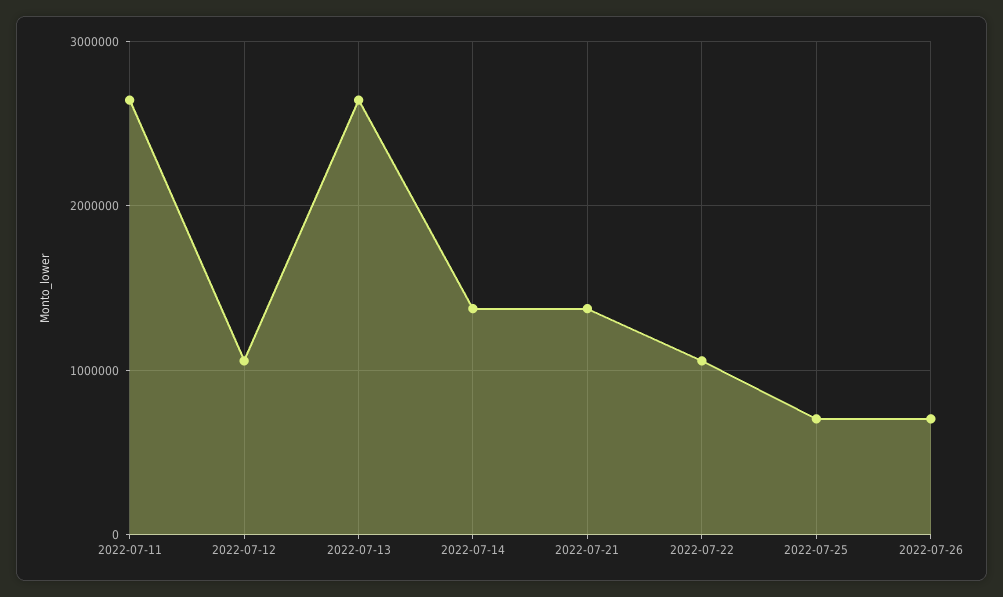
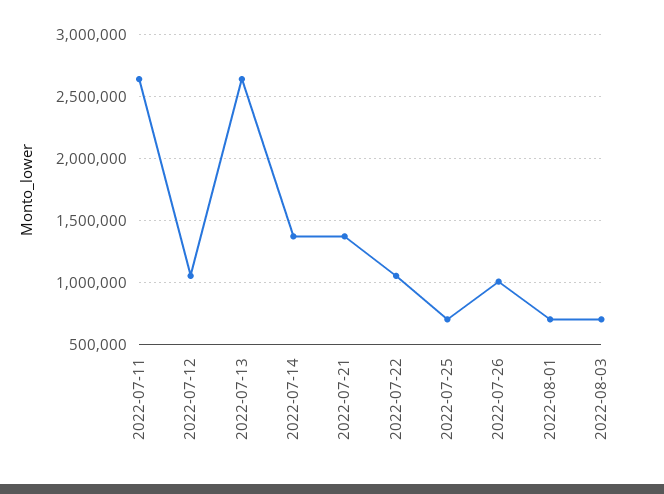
2022-07-26: 700000 -> 1000000
2022-08-01: none -> 700000
2022-08-03: none -> 700000

